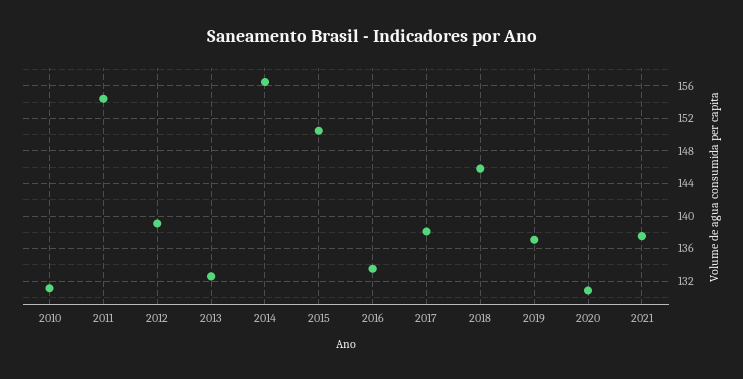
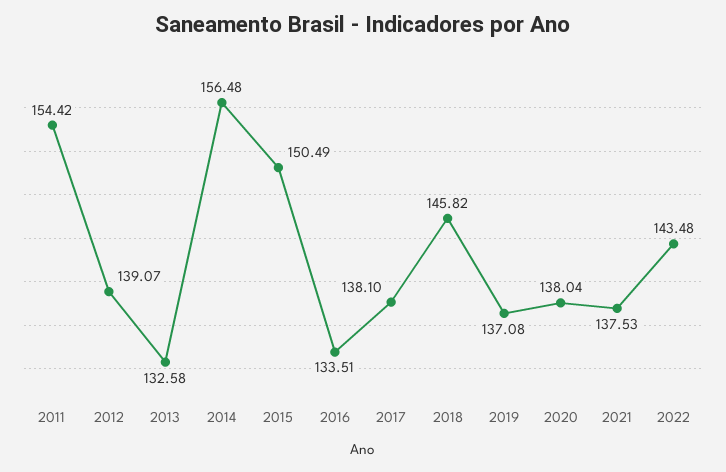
2010: 131 -> none
2020: 131 -> 138.04
2022: none -> 143.48

